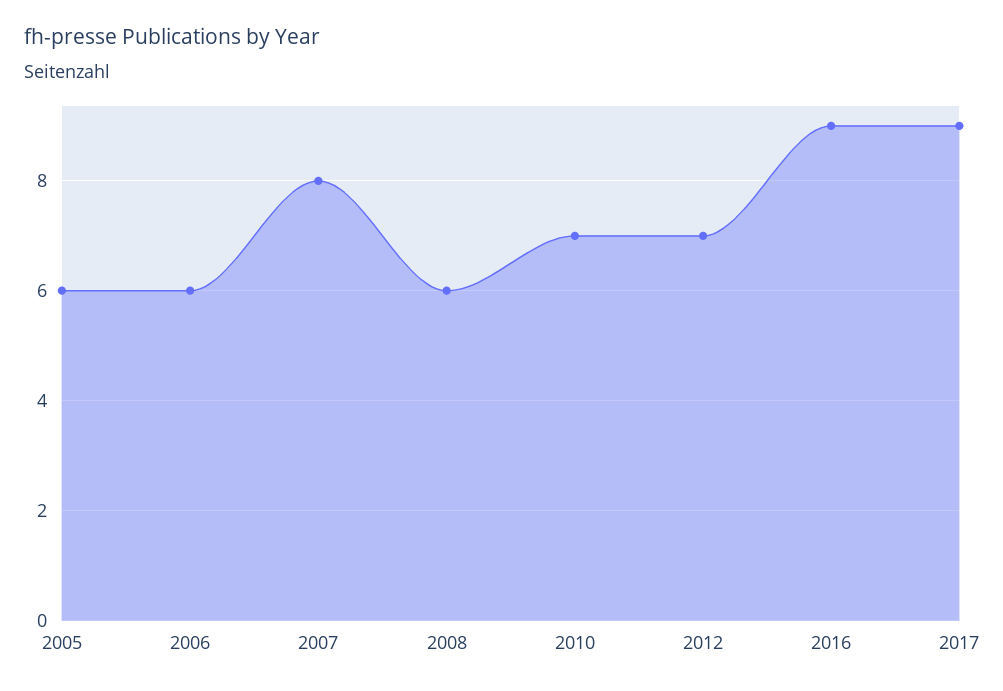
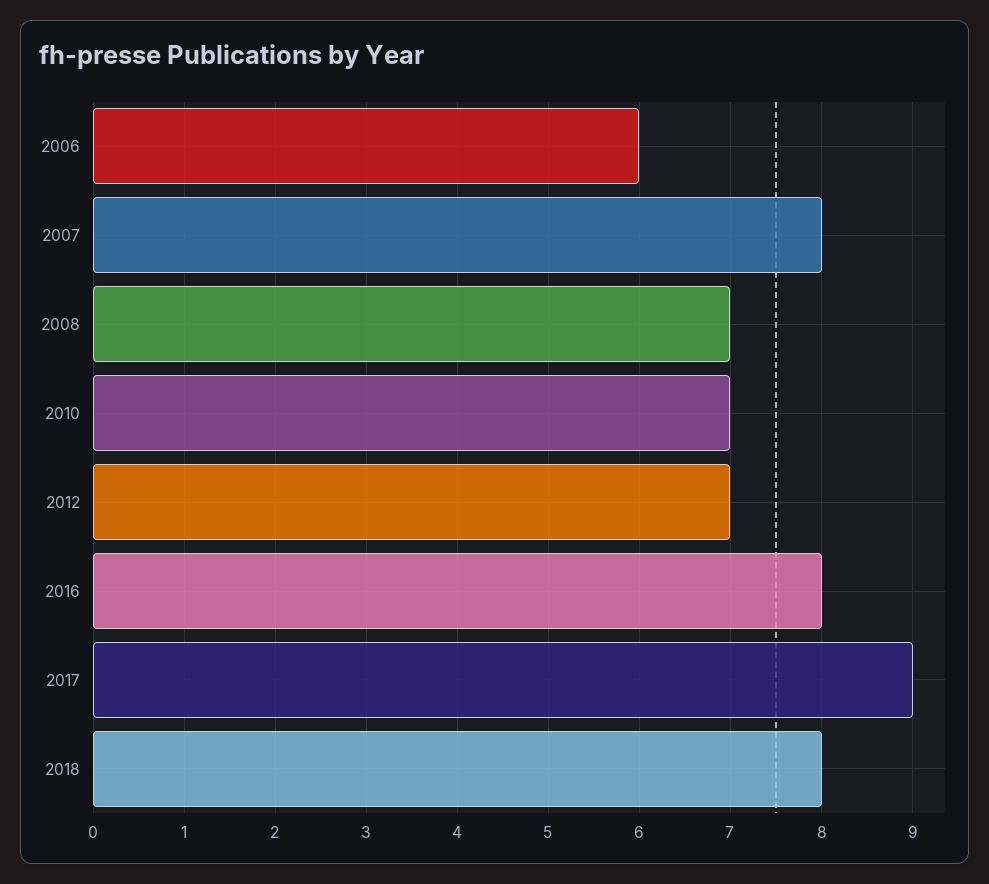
2005: 6 -> none
2008: 6 -> 7
2016: 9 -> 8
2018: none -> 8

